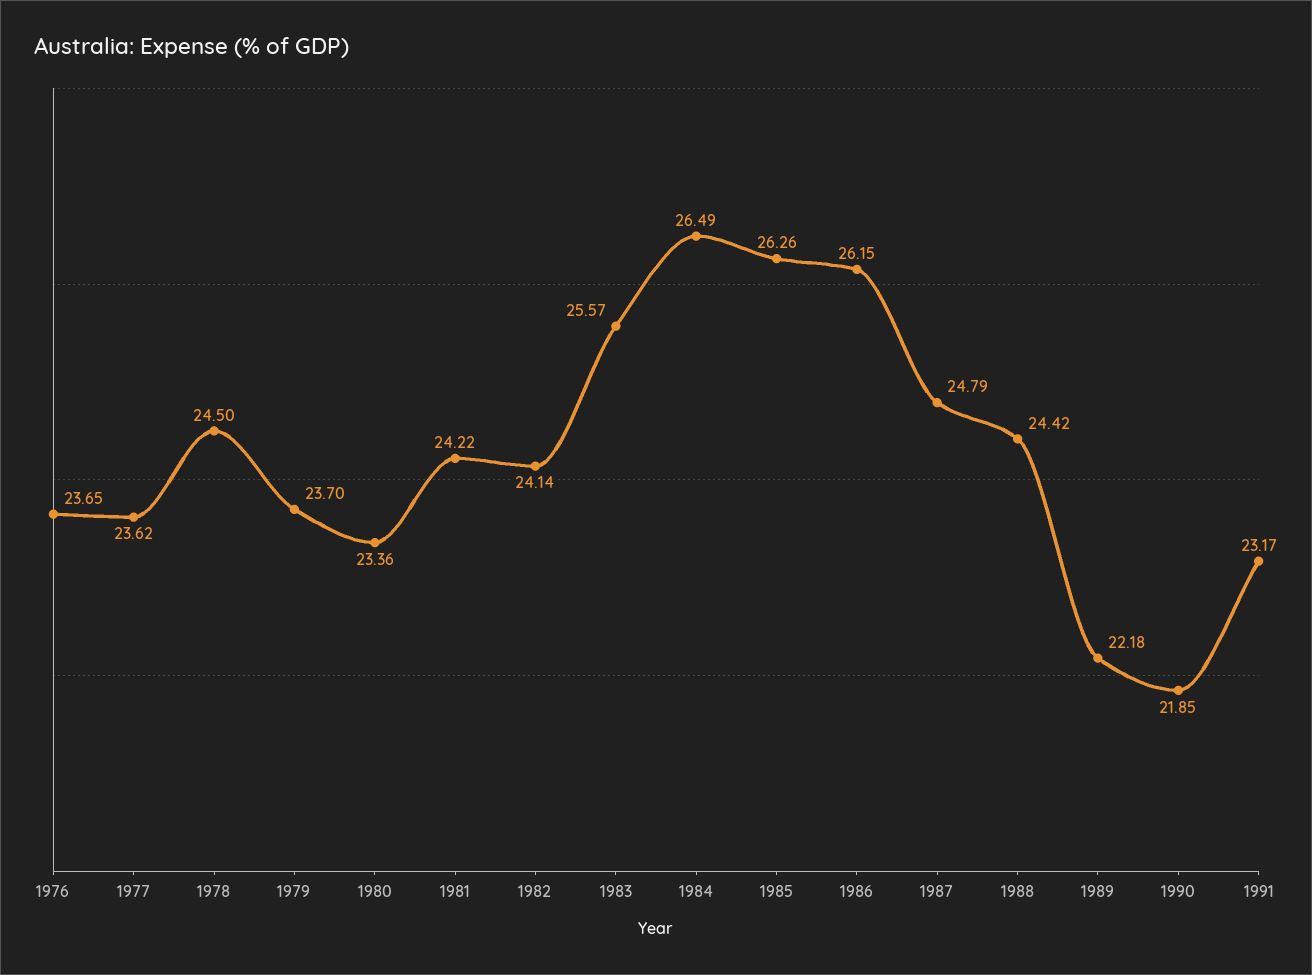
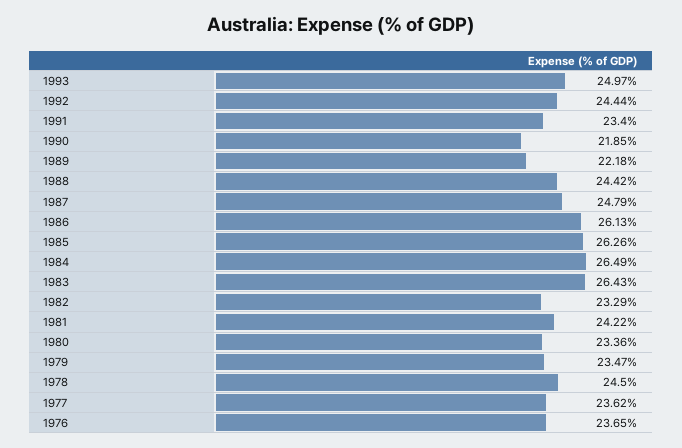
1979: 23.7 -> 23.47
1982: 24.14 -> 23.29
1983: 25.57 -> 26.43
1986: 26.15 -> 26.13
1991: 23.17 -> 23.4
1993: none -> 24.97
1992: none -> 24.44

